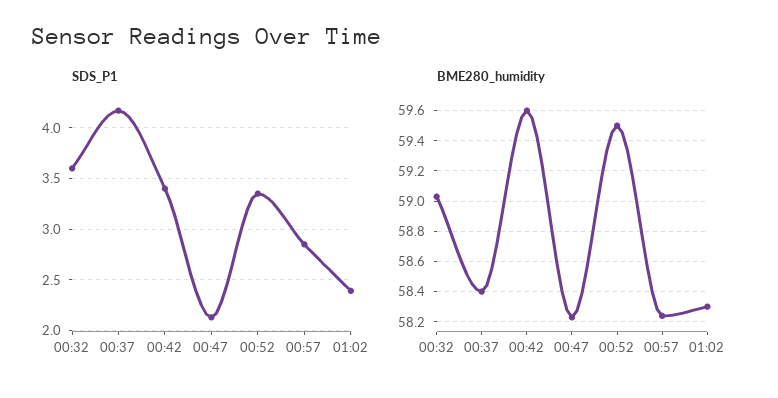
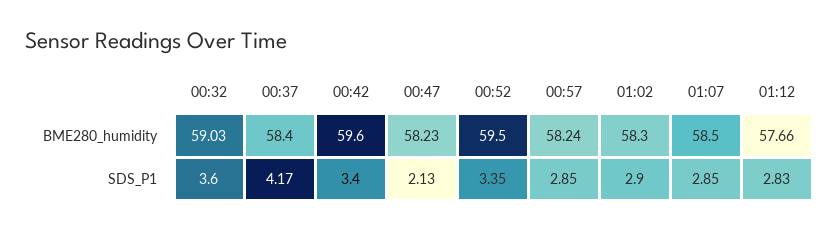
SDS_P1, 01:02: 2.4 -> 2.9
BME280_humidity, 01:07: none -> 58.5
BME280_humidity, 01:12: none -> 57.66
SDS_P1, 01:07: none -> 2.85
SDS_P1, 01:12: none -> 2.83

